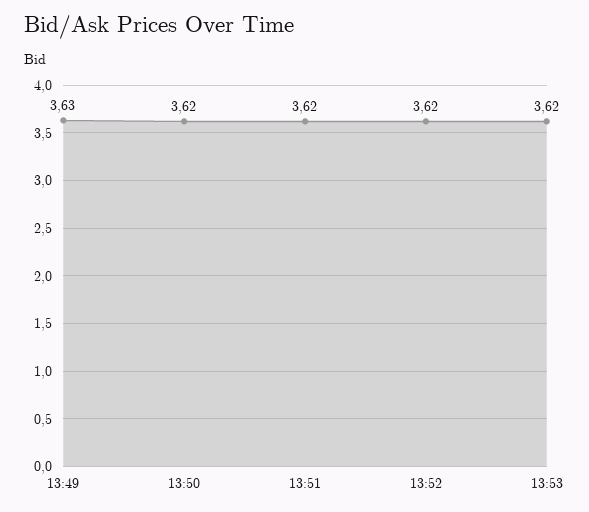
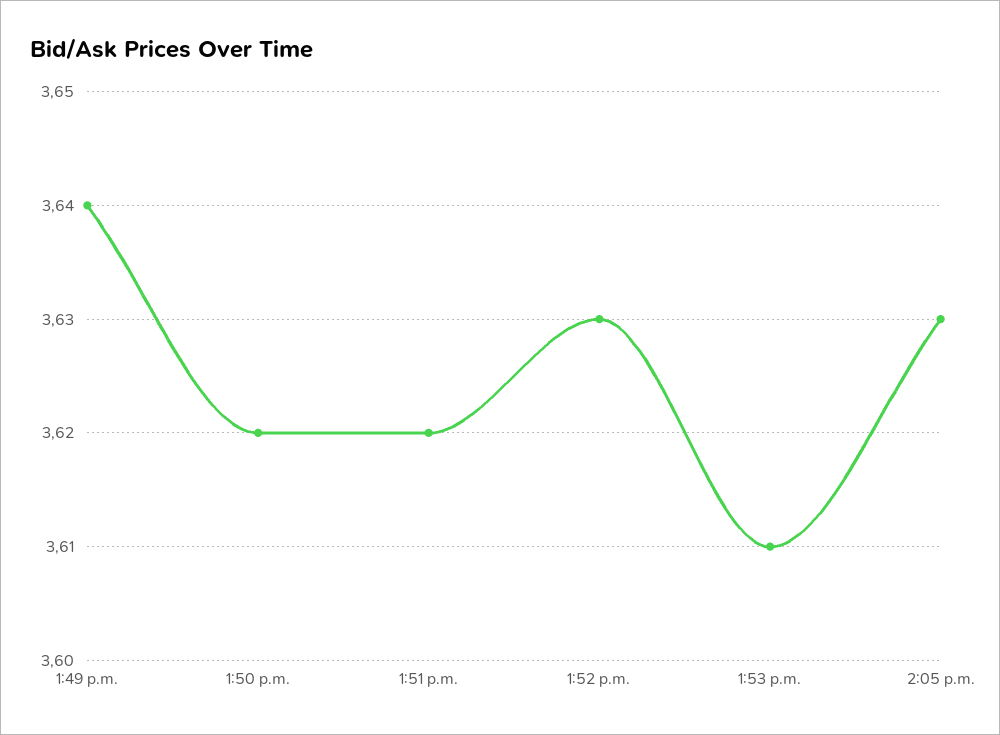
13:49: 3.63 -> 3.64
13:52: 3.62 -> 3.63
13:53: 3.62 -> 3.61
2:05 p.m.: none -> 3.63

